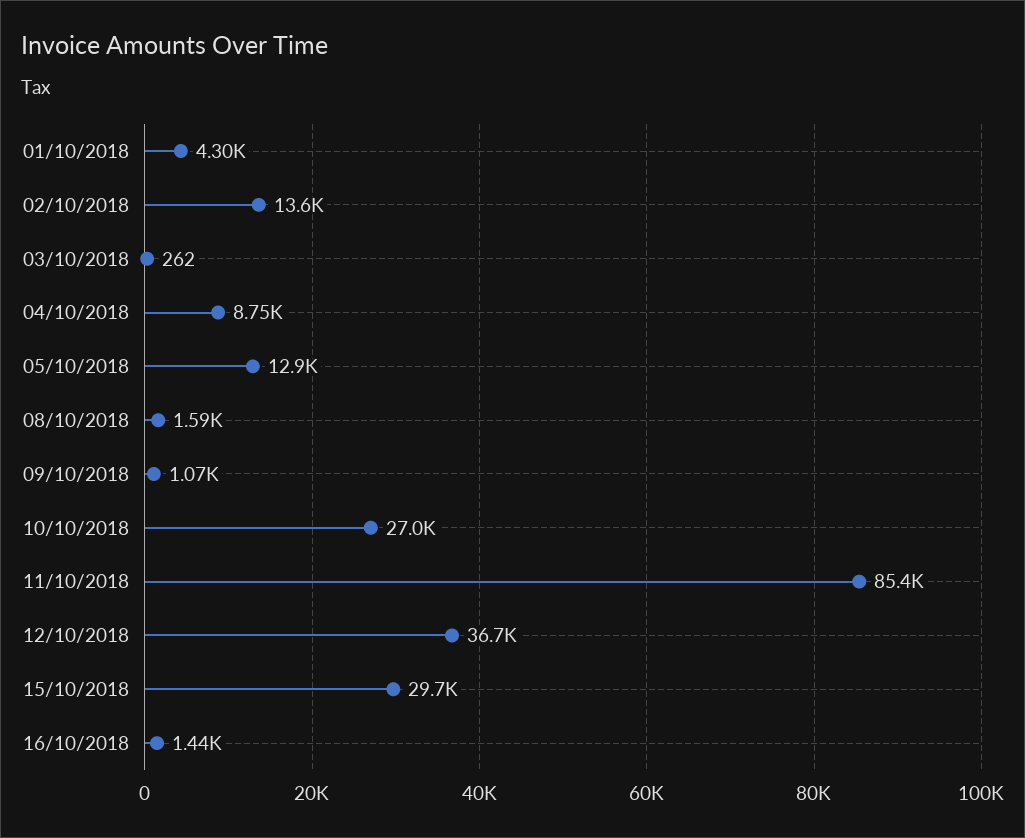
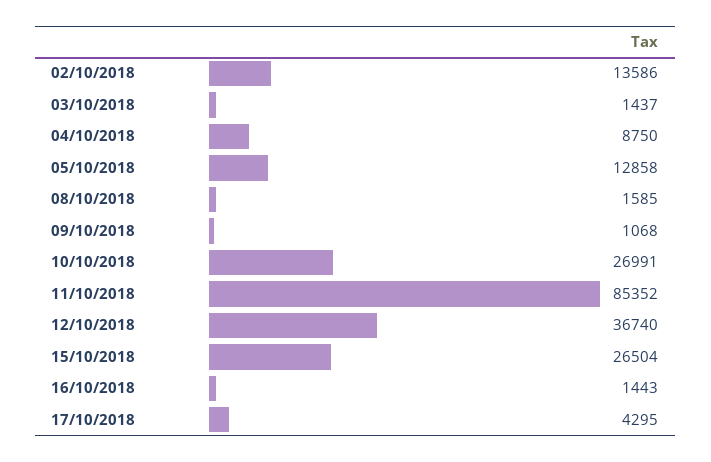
01/10/2018: 4300 -> none
03/10/2018: 262 -> 1437
15/10/2018: 29700 -> 26504
17/10/2018: none -> 4295

